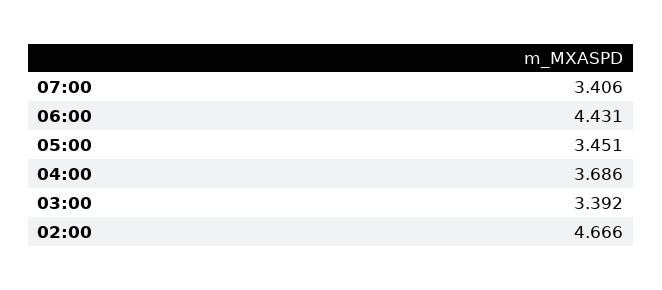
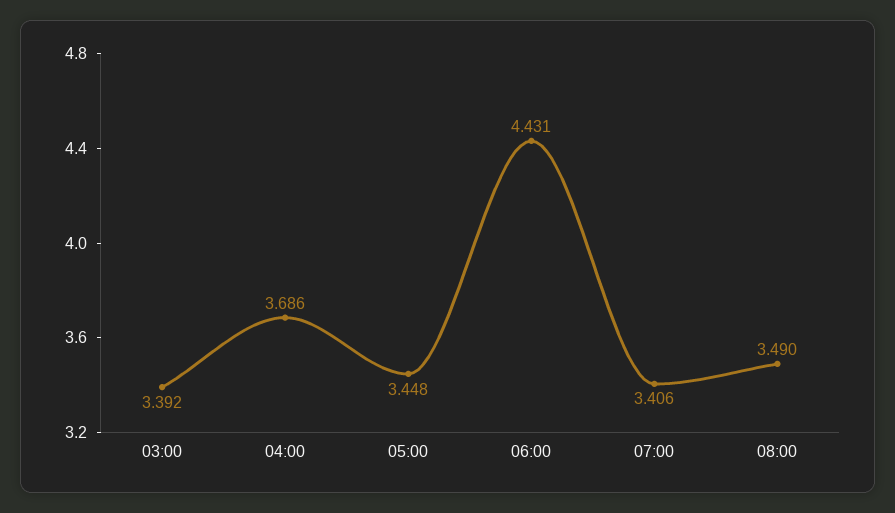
05:00: 3.451 -> 3.448
02:00: 4.666 -> none
08:00: none -> 3.49

